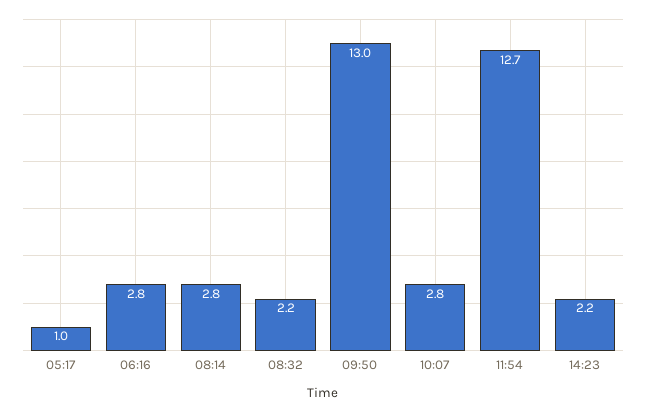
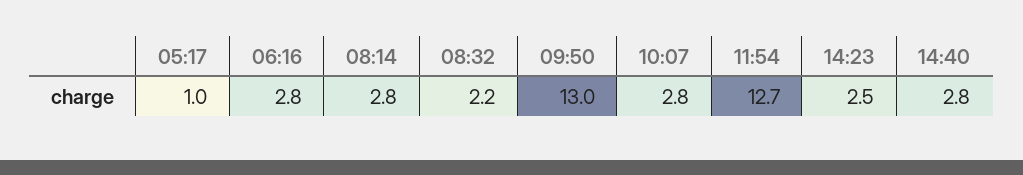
14:23: 2.2 -> 2.5
14:40: none -> 2.8

